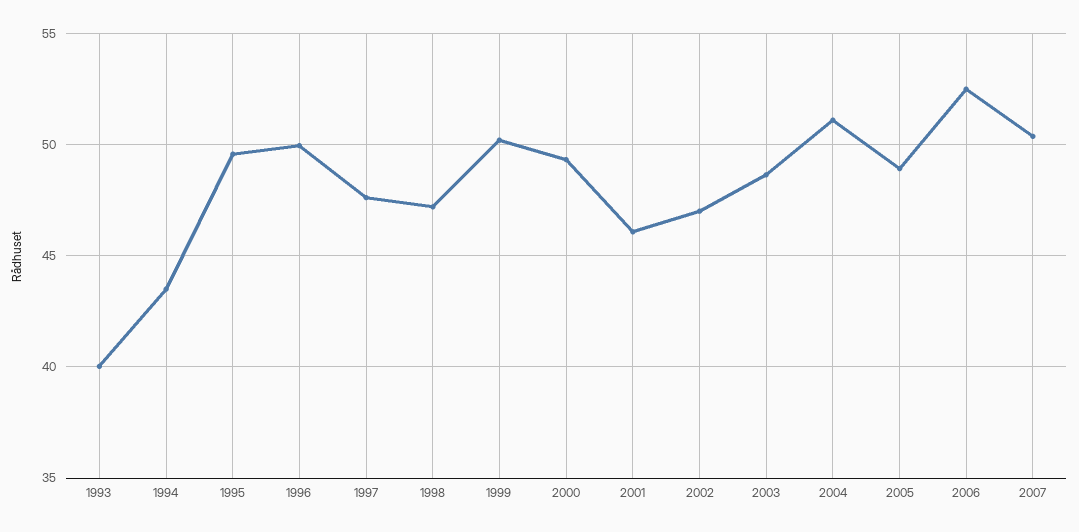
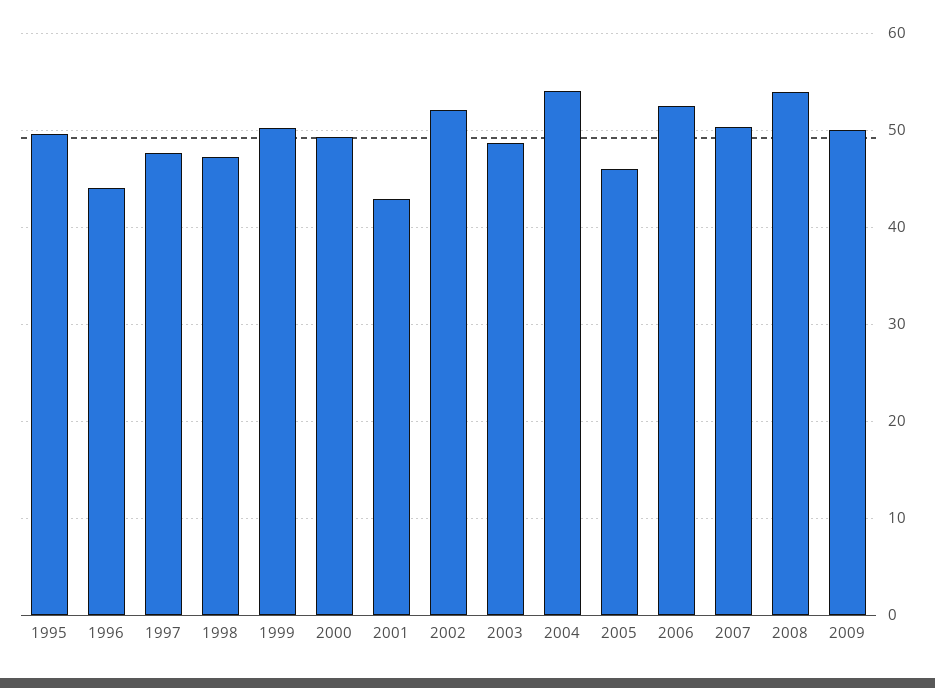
1993: 40 -> none
1994: 43.5 -> none
1996: 50 -> 44
2001: 46 -> 43
2002: 47 -> 52
2004: 51 -> 54
2005: 49 -> 46
2008: none -> 54
2009: none -> 50

